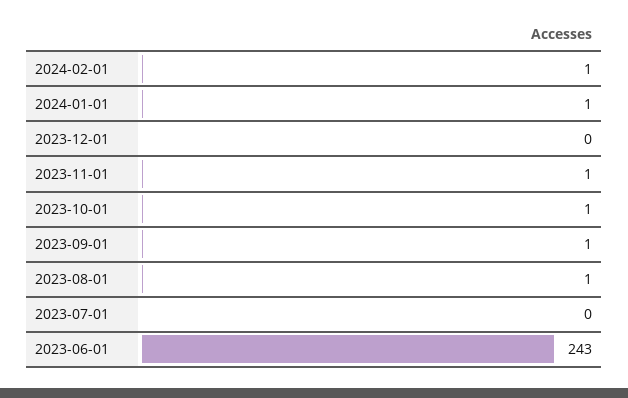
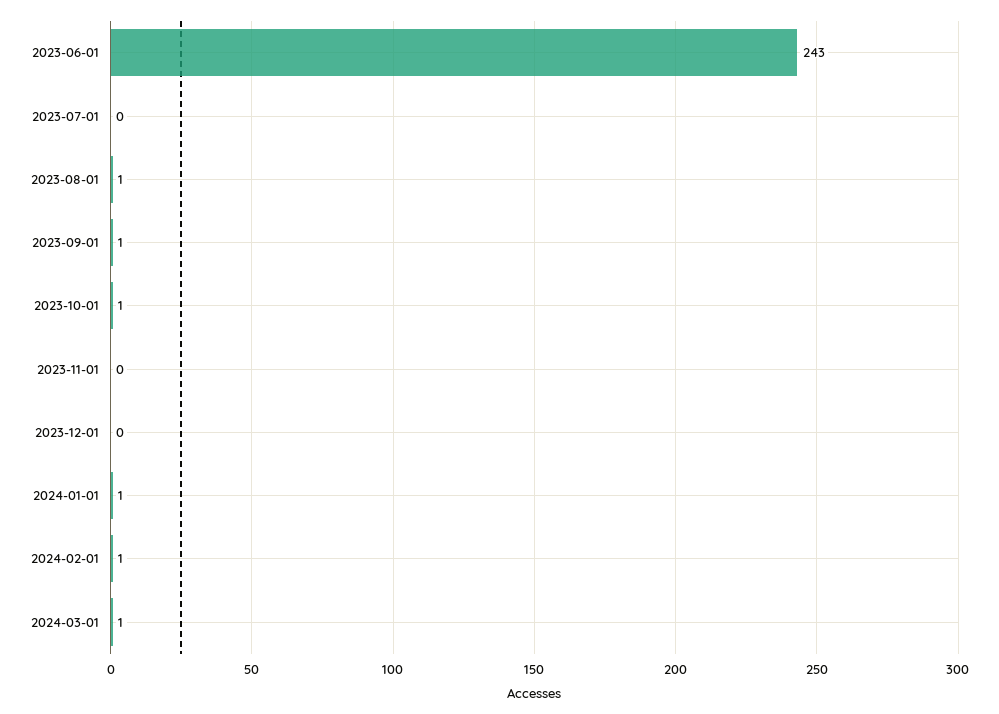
2023-11-01: 1 -> 0
2024-03-01: none -> 1

